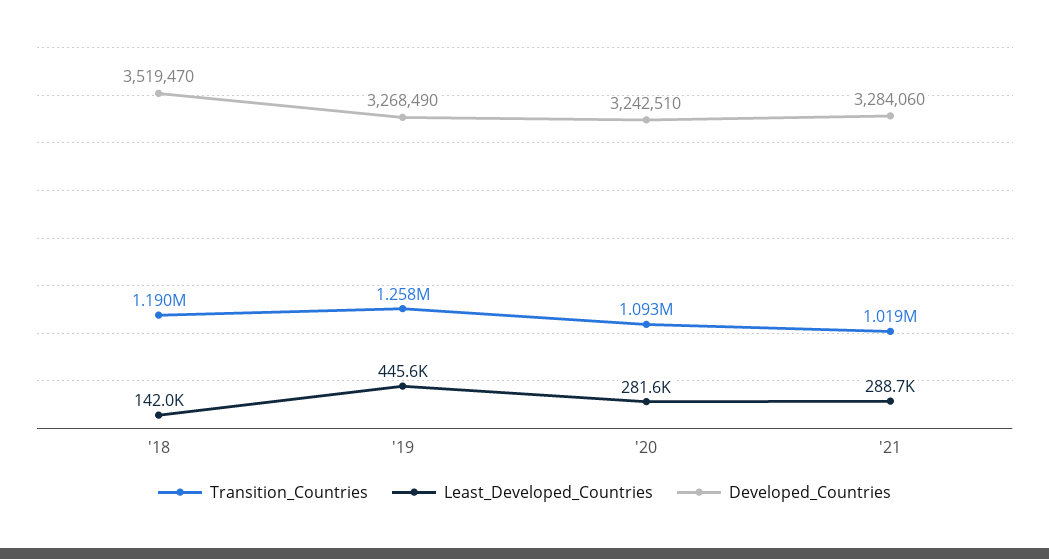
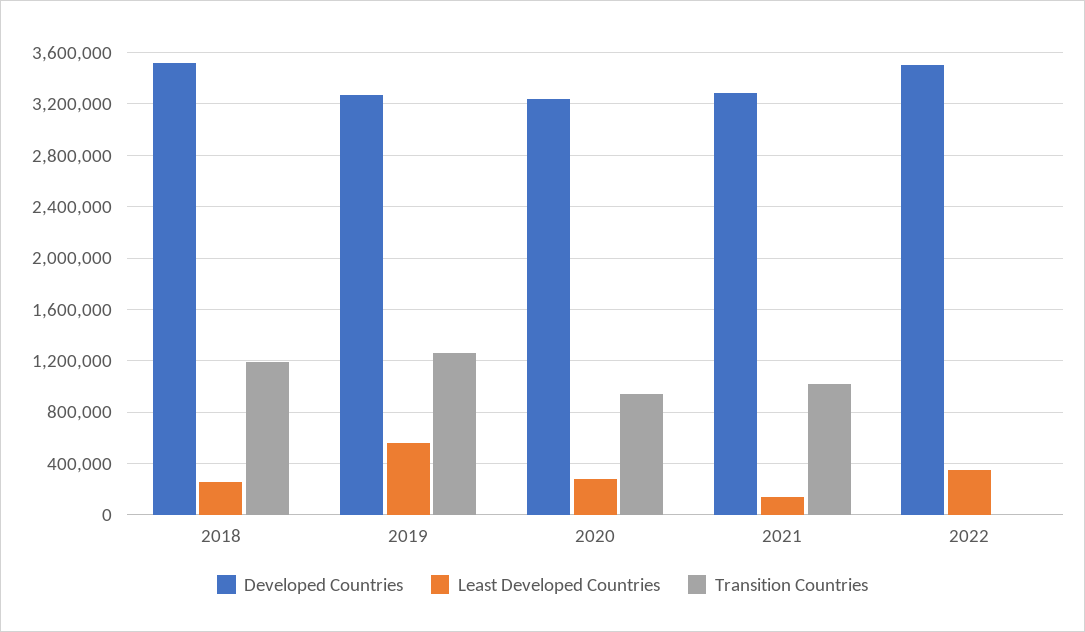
Least_Developed_Countries, '18: 142000 -> 250000
Least_Developed_Countries, '19: 445600 -> 550000
Transition_Countries, '20: 1093000 -> 950000
Least_Developed_Countries, '21: 288700 -> 150000
Developed_Countries, 2022: none -> 3500000
Least_Developed_Countries, 2022: none -> 350000
Transition_Countries, 2022: none -> 0

